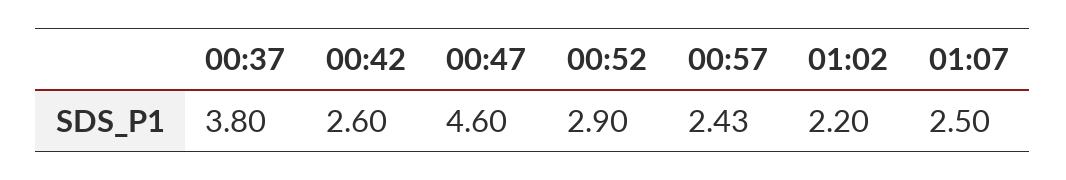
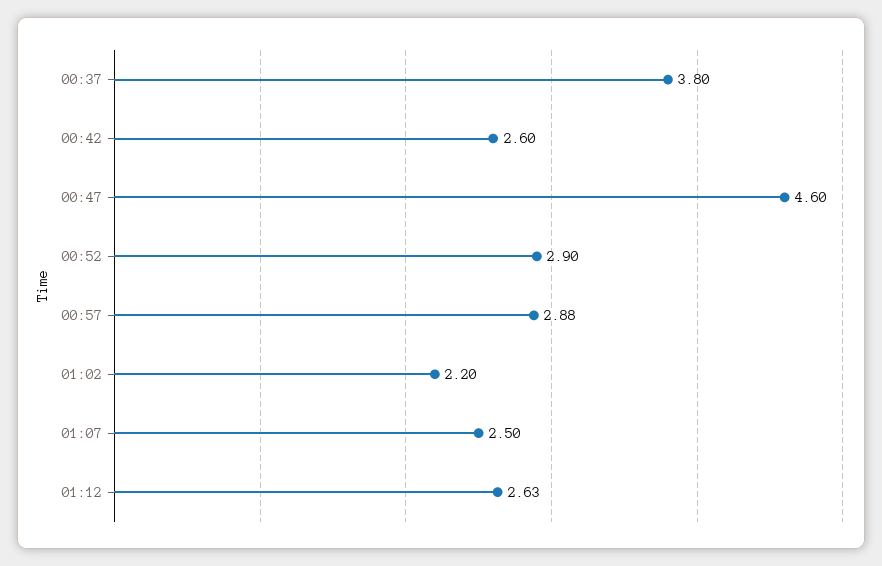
00:57: 2.43 -> 2.88
01:12: none -> 2.63

